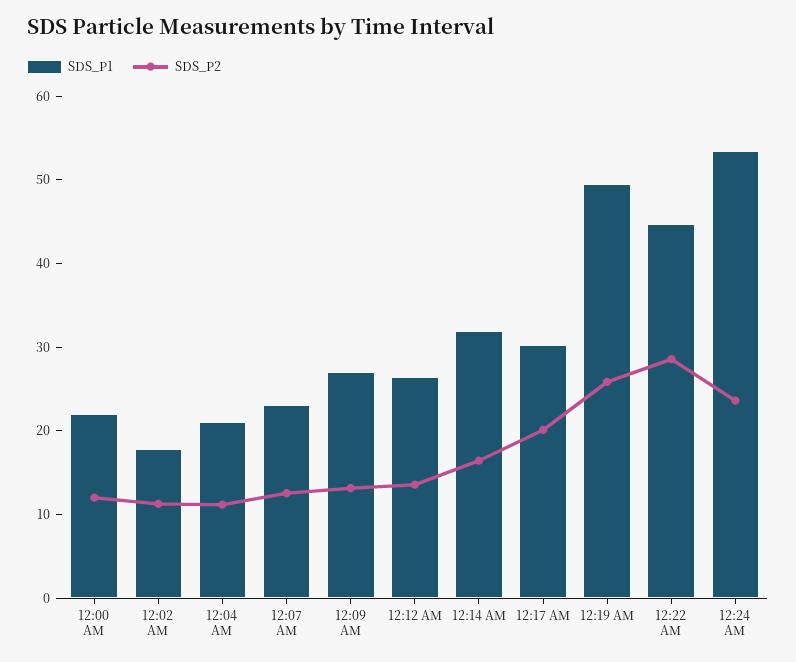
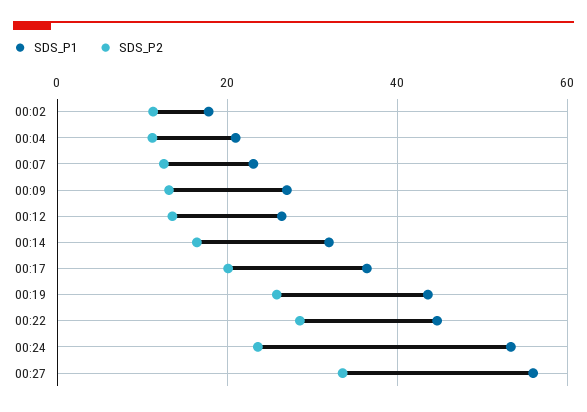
SDS_P1, 12:00 AM: 22 -> none
SDS_P2, 12:00 AM: 12 -> none
SDS_P1, 12:17 AM: 30 -> 36
SDS_P1, 12:19 AM: 50 -> 44
SDS_P1, 00:27: none -> 56
SDS_P2, 00:27: none -> 34

